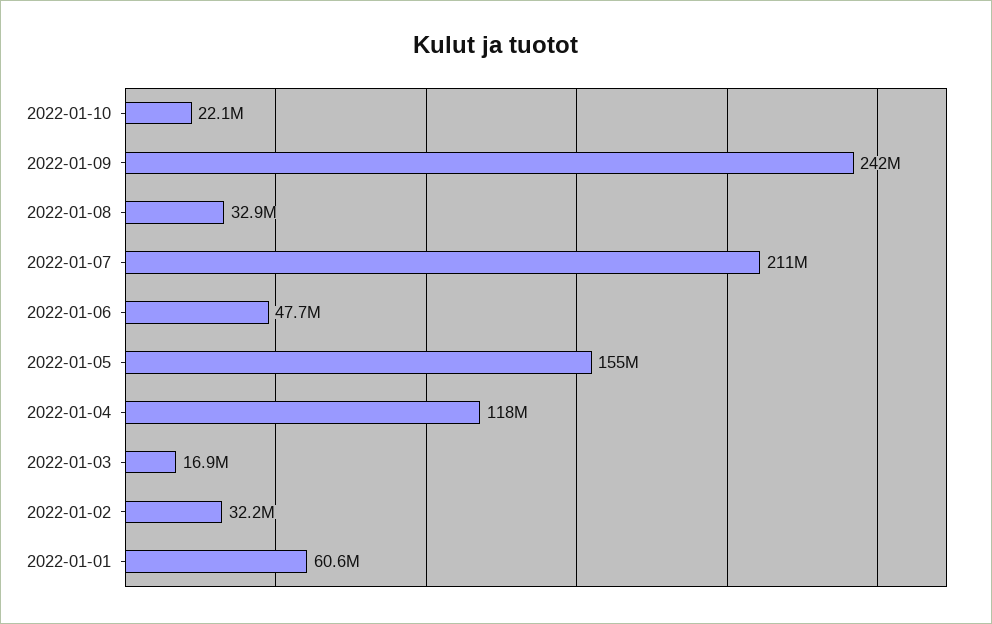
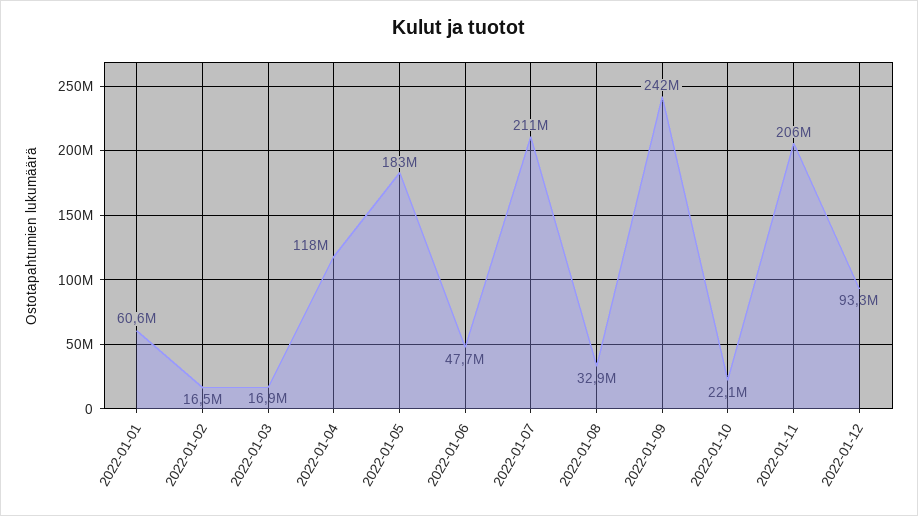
2022-01-05: 155000000 -> 183000000
2022-01-02: 32200000 -> 16500000
2022-01-11: none -> 206000000
2022-01-12: none -> 93300000

